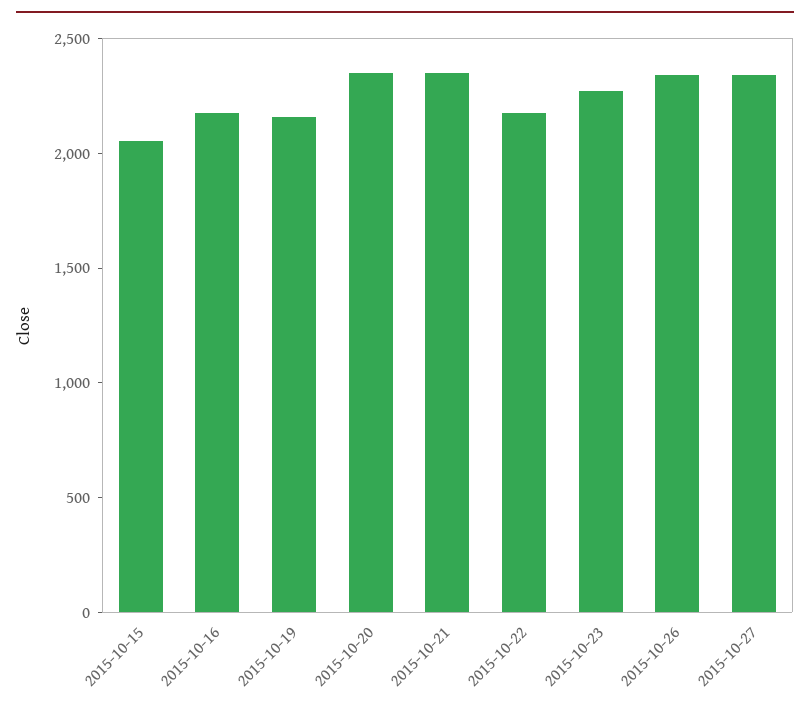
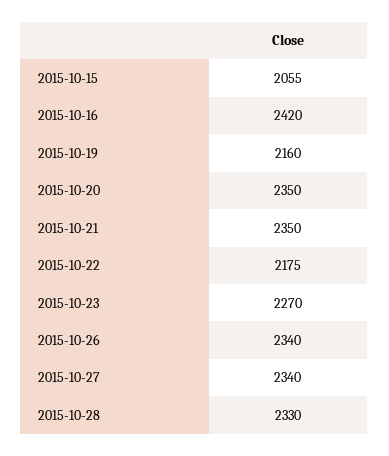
2015-10-16: 2200 -> 2420
2015-10-28: none -> 2330

